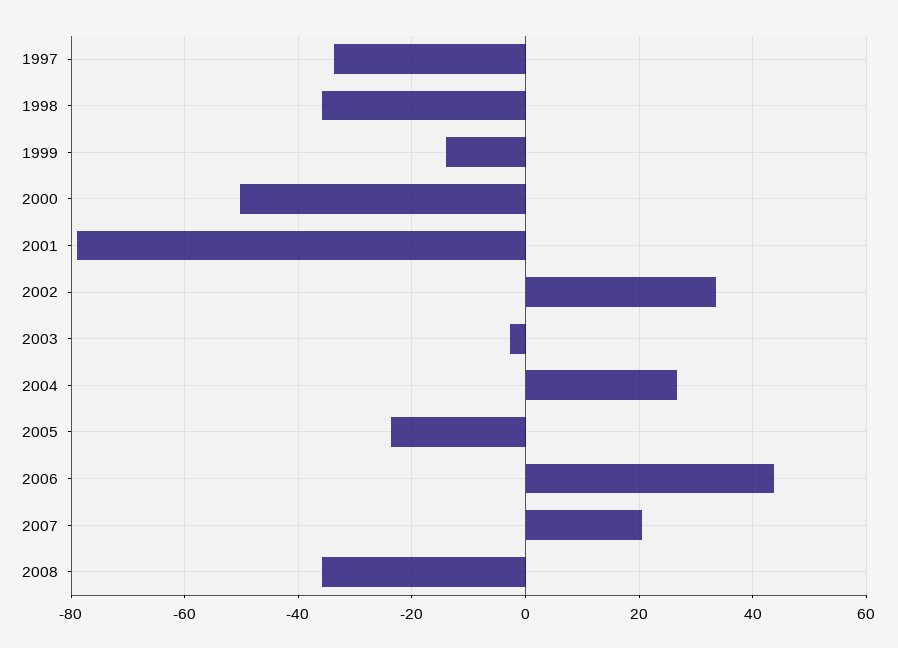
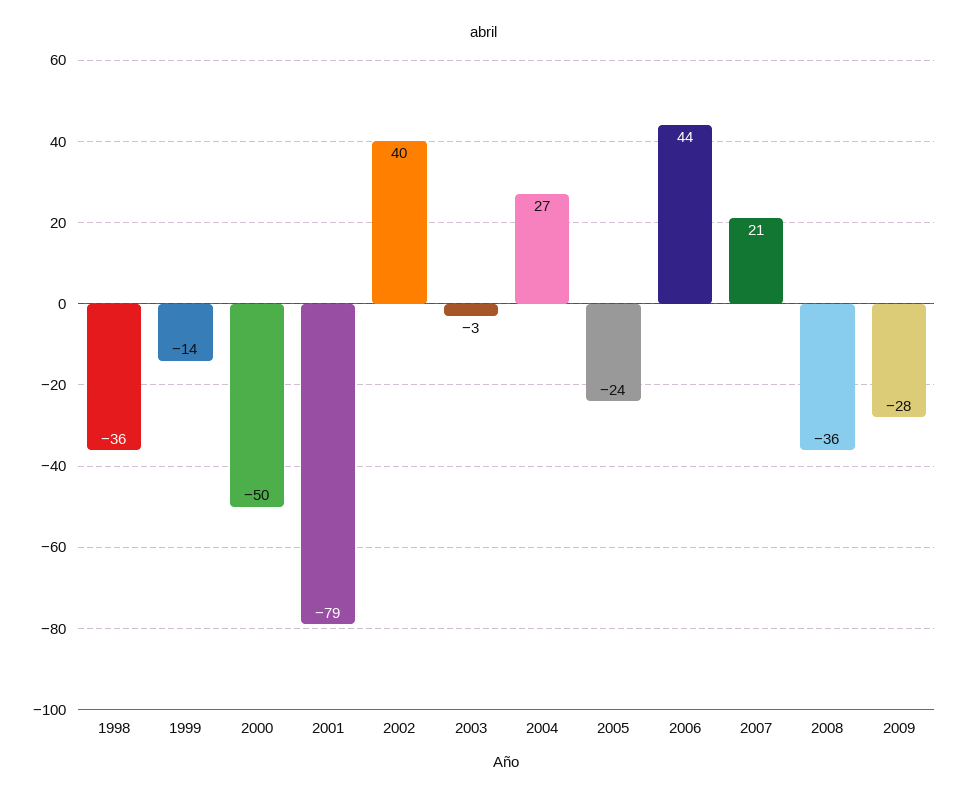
1997: -34 -> none
2002: 34 -> 40
2009: none -> -28

